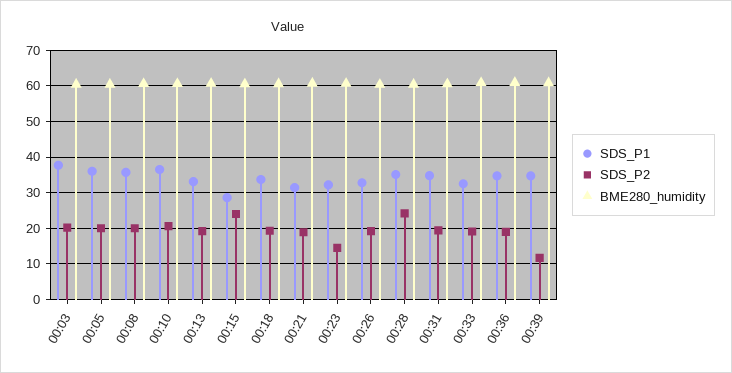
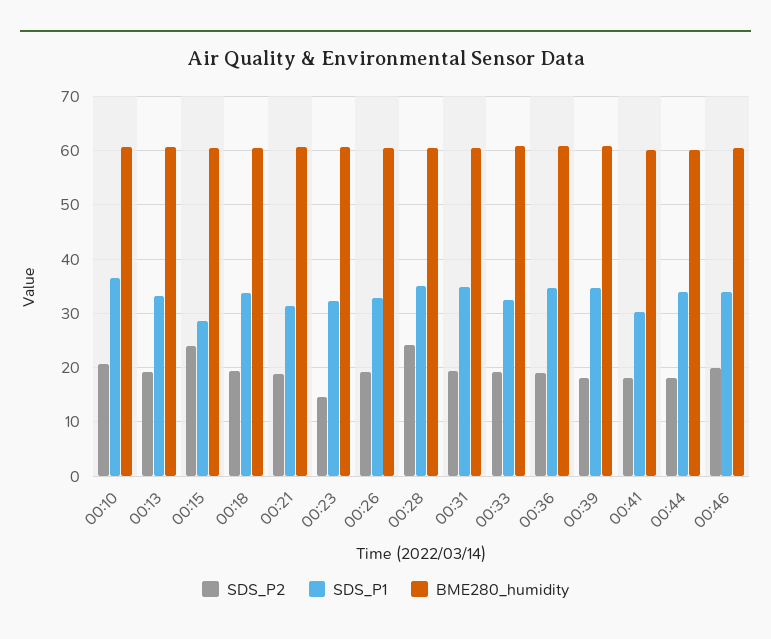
SDS_P1, 00:03: 38 -> none
SDS_P2, 00:03: 20 -> none
BME280_humidity, 00:03: 60 -> none
SDS_P1, 00:05: 36 -> none
SDS_P2, 00:05: 20 -> none
BME280_humidity, 00:05: 60 -> none
SDS_P1, 00:08: 36 -> none
SDS_P2, 00:08: 20 -> none
BME280_humidity, 00:08: 60 -> none
SDS_P2, 00:39: 12 -> 18
SDS_P2, 00:41: none -> 18
SDS_P1, 00:41: none -> 30
BME280_humidity, 00:41: none -> 60
SDS_P2, 00:44: none -> 18
SDS_P1, 00:44: none -> 34
BME280_humidity, 00:44: none -> 60
SDS_P2, 00:46: none -> 20
SDS_P1, 00:46: none -> 34
BME280_humidity, 00:46: none -> 60

